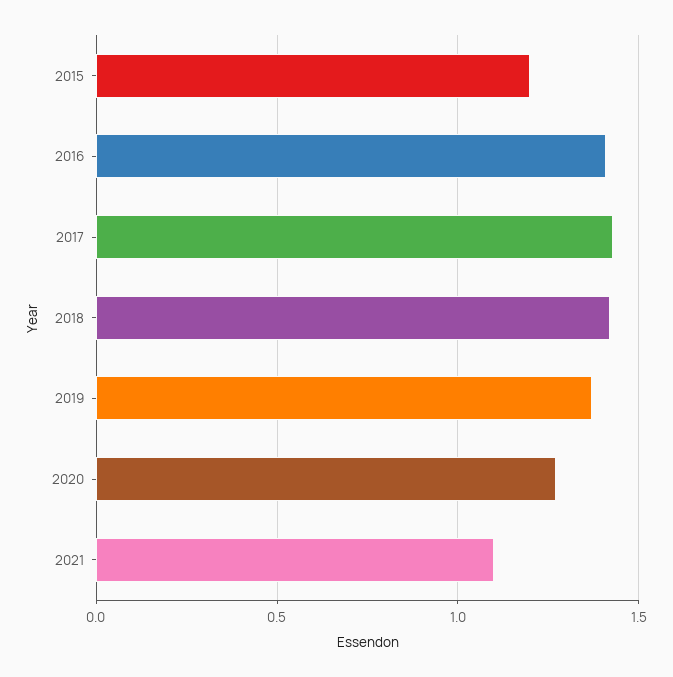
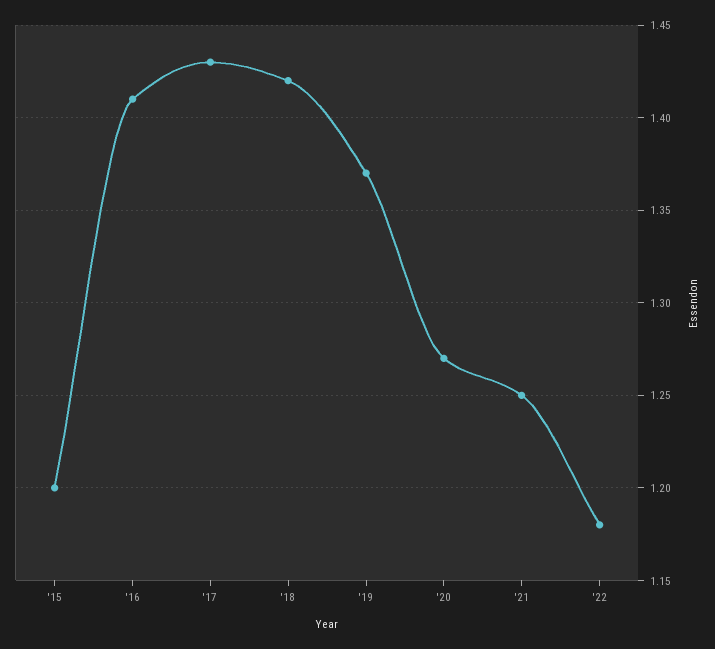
2021: 1.1 -> 1.25
'22: none -> 1.18

